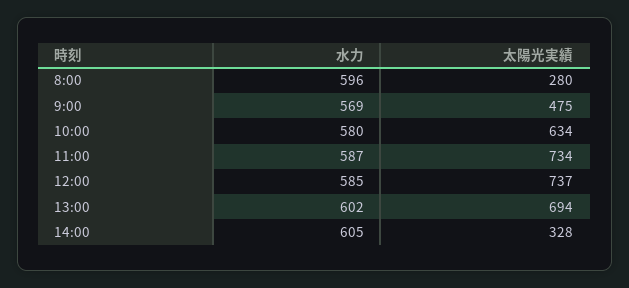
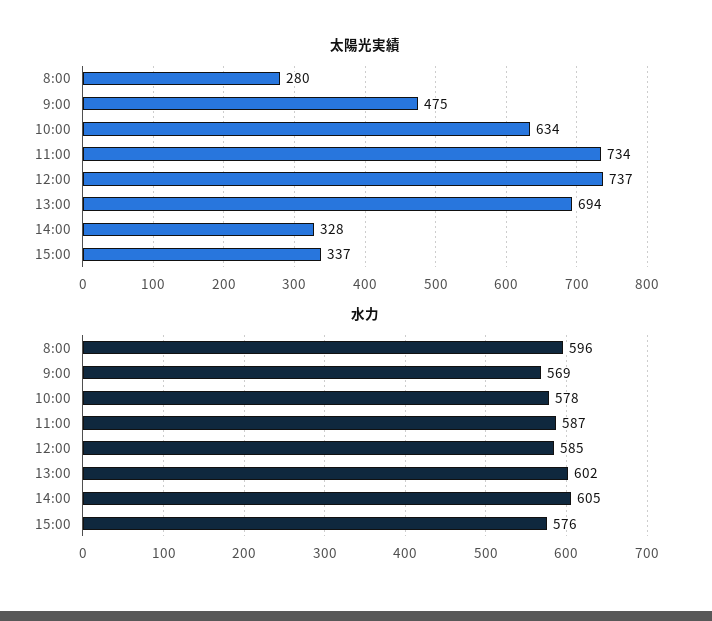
水力, 10:00: 580 -> 578
太陽光実績, 15:00: none -> 337
水力, 15:00: none -> 576

